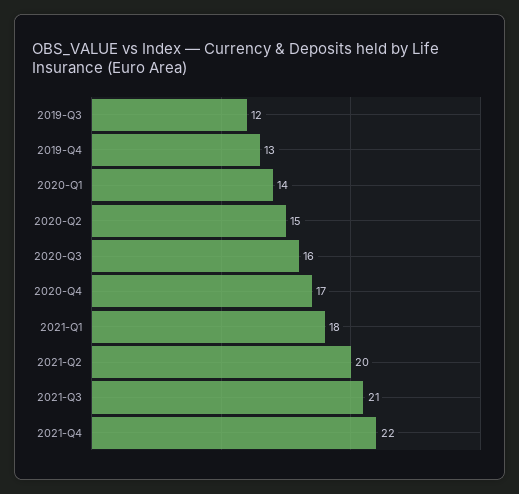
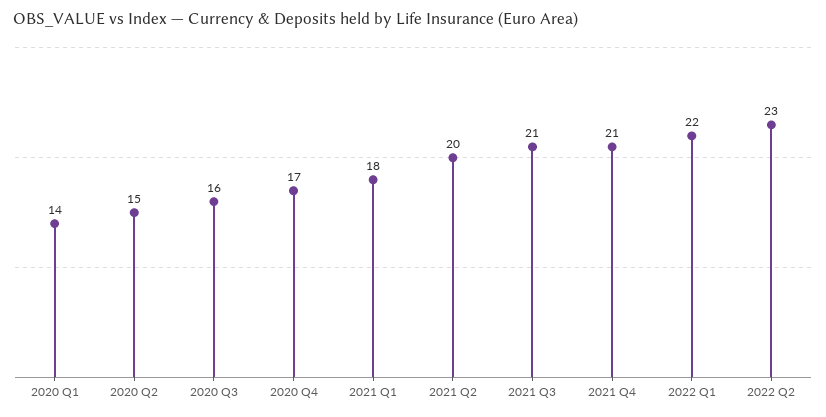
2019-Q3: 12 -> none
2019-Q4: 13 -> none
2021-Q4: 22 -> 21
2022 Q1: none -> 22
2022 Q2: none -> 23

